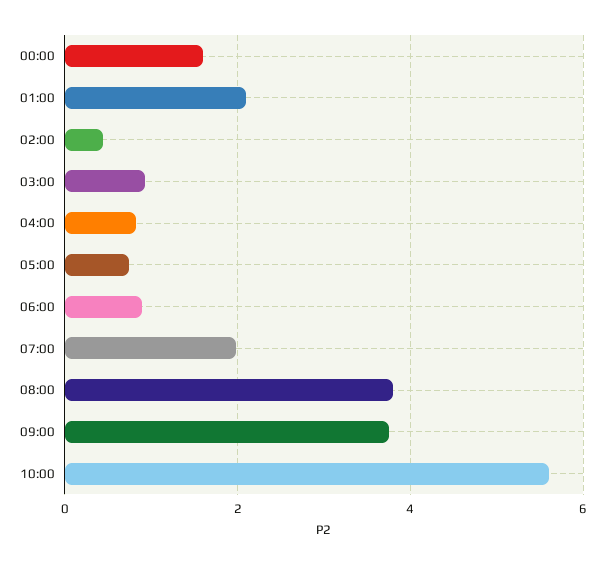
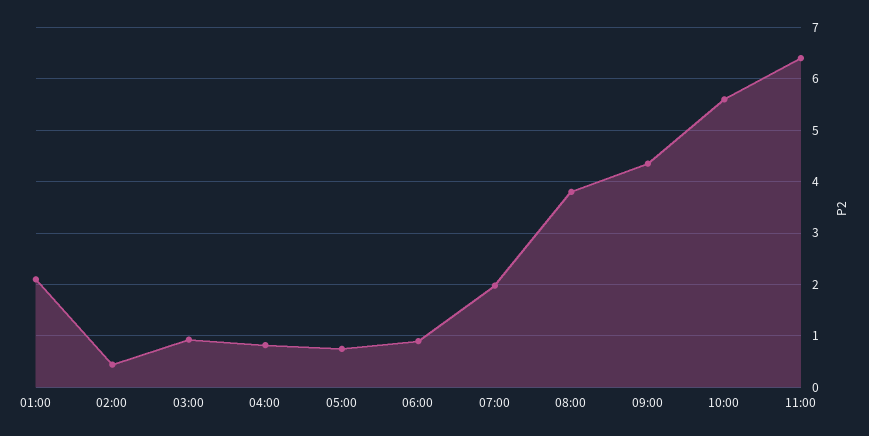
00:00: 1.6 -> none
09:00: 3.8 -> 4.4
11:00: none -> 6.4

